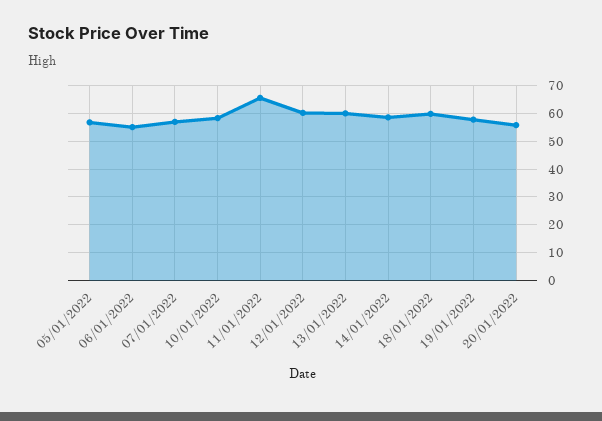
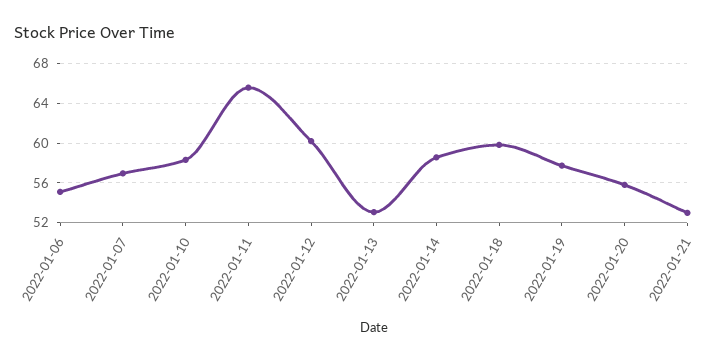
05/01/2022: 57.5 -> none
13/01/2022: 60 -> 53
2022-01-21: none -> 53

